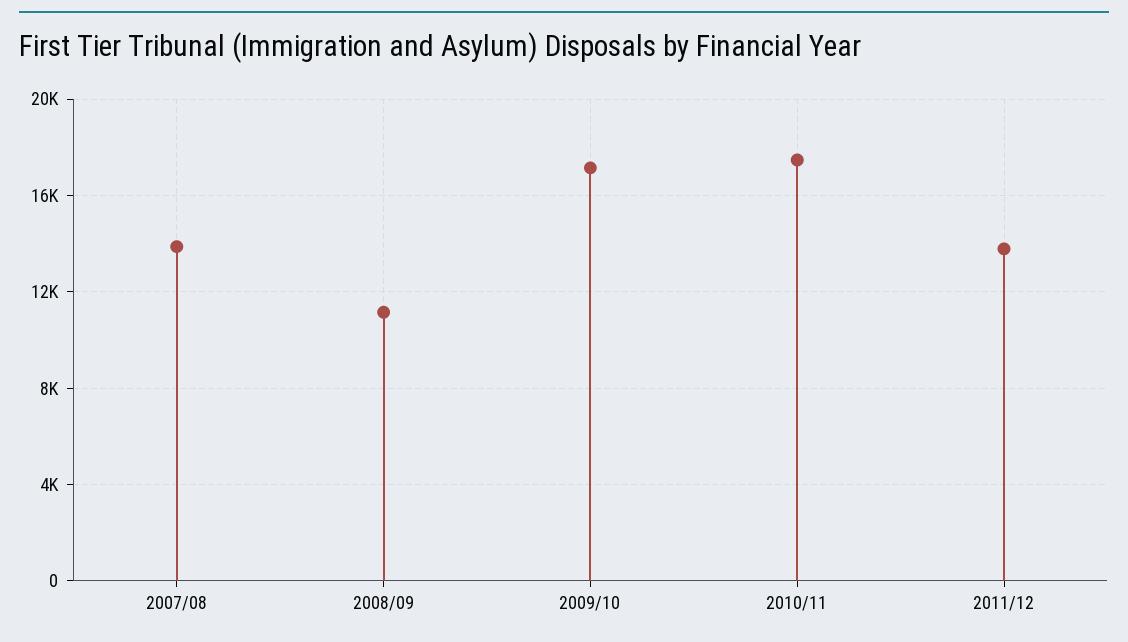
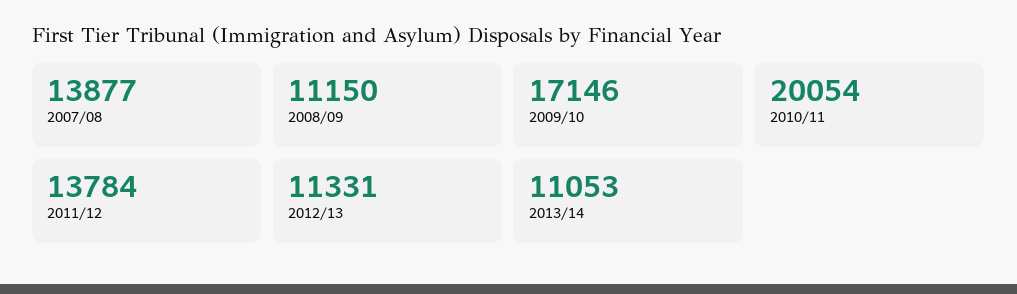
2010/11: 17500 -> 20054
2012/13: none -> 11331
2013/14: none -> 11053

